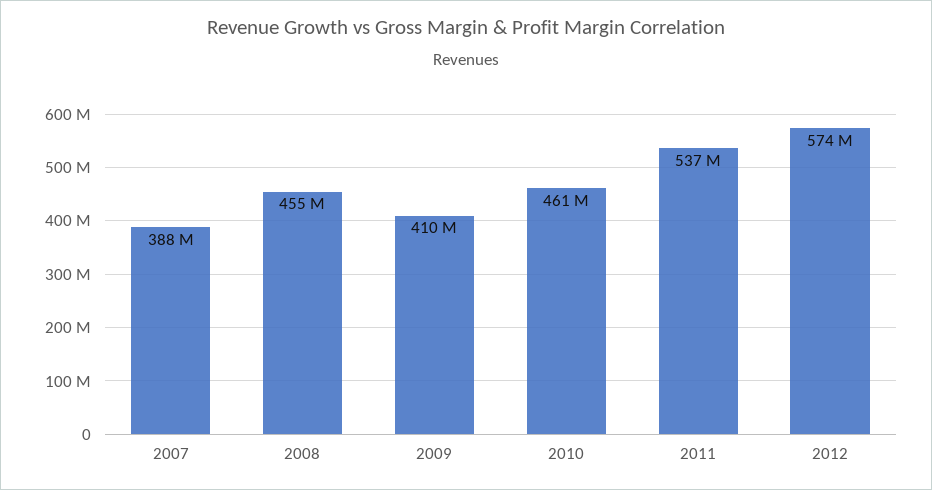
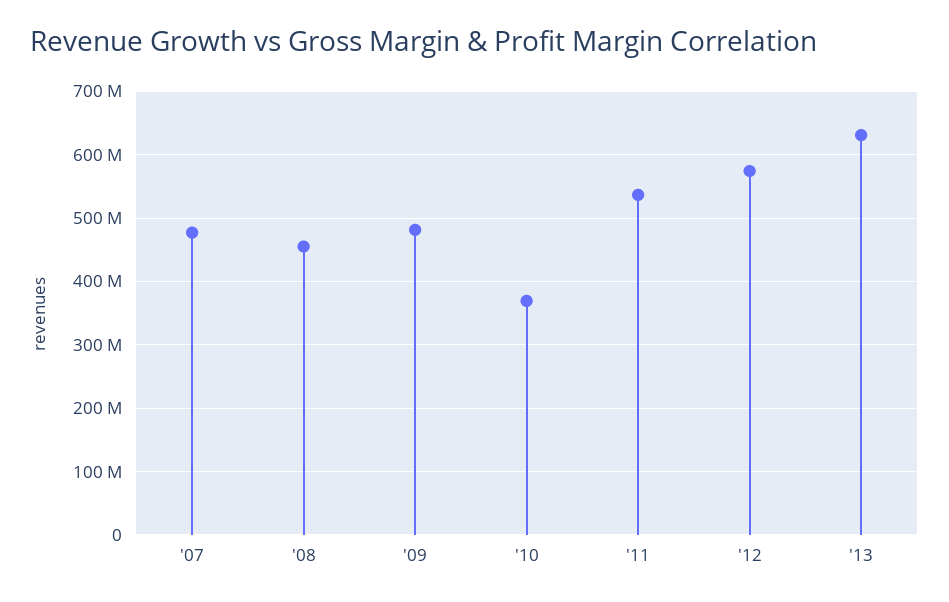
2007: 388000000 -> 480000000
2009: 410000000 -> 480000000
2010: 461000000 -> 370000000
'13: none -> 630000000

